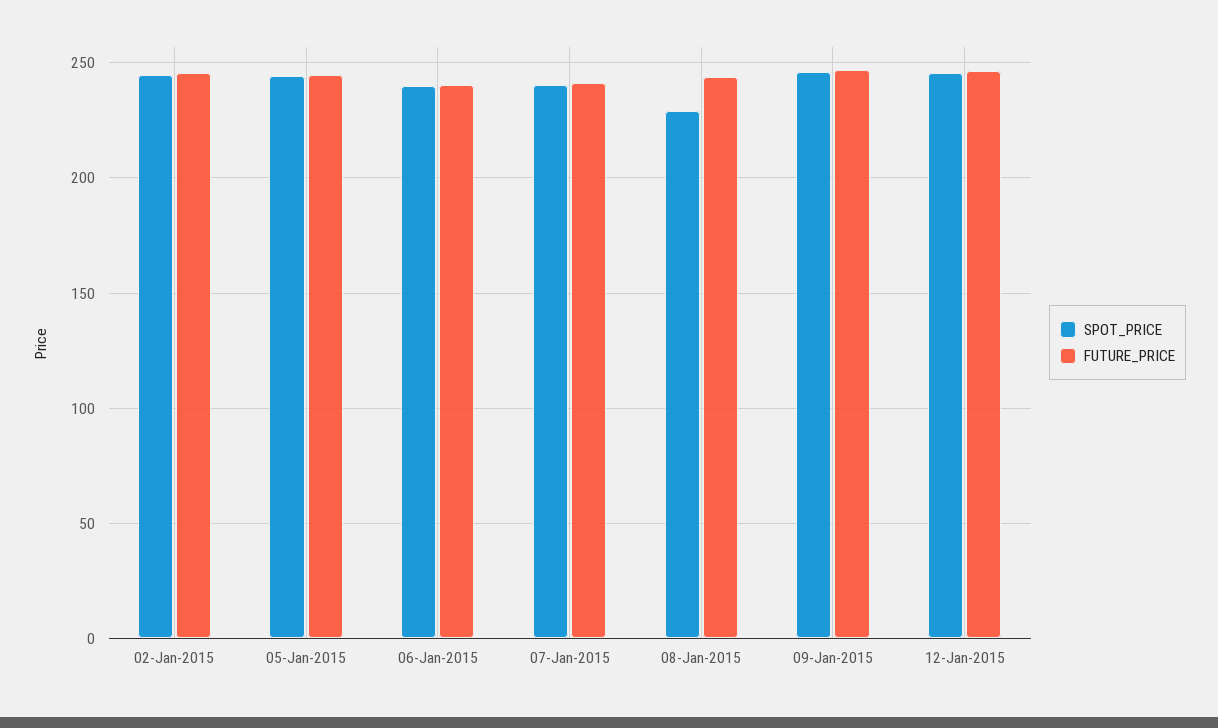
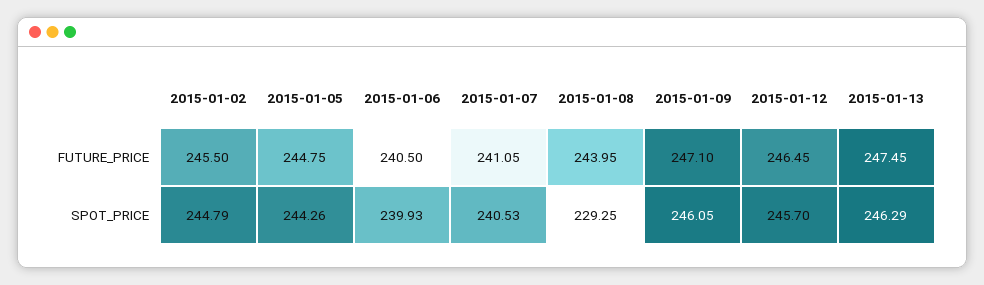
FUTURE_PRICE, 2015-01-13: none -> 247.45
SPOT_PRICE, 2015-01-13: none -> 246.29

